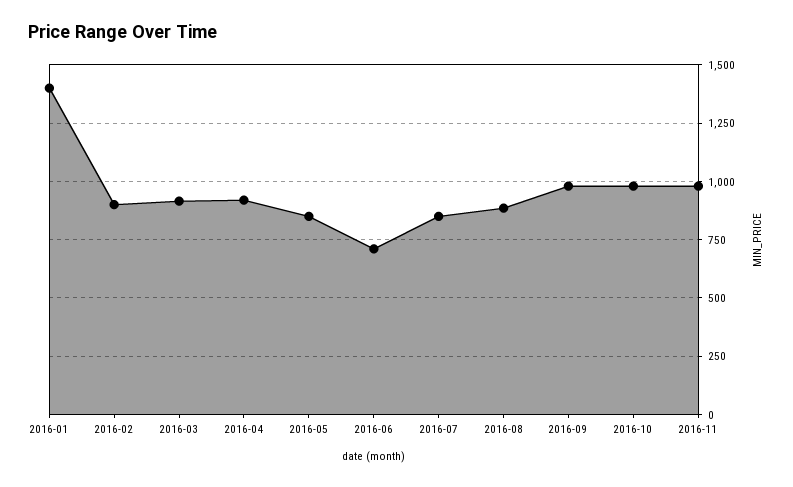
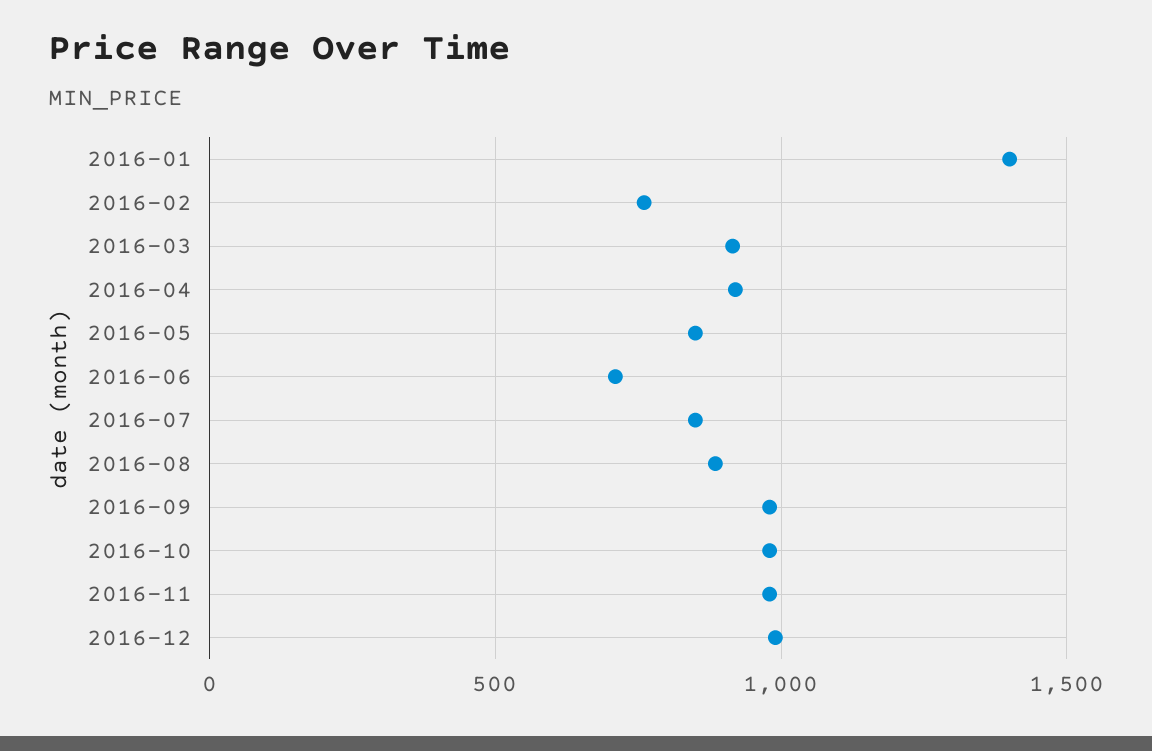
2016-02: 900 -> 750
2016-12: none -> 1000

